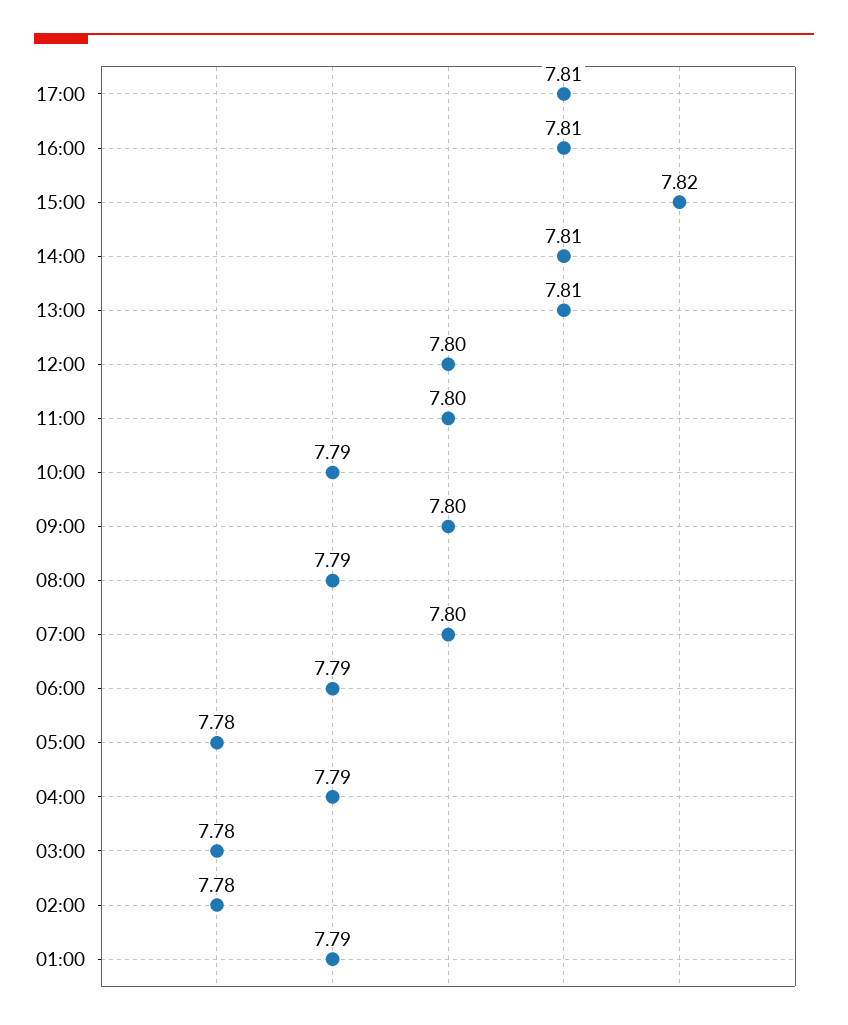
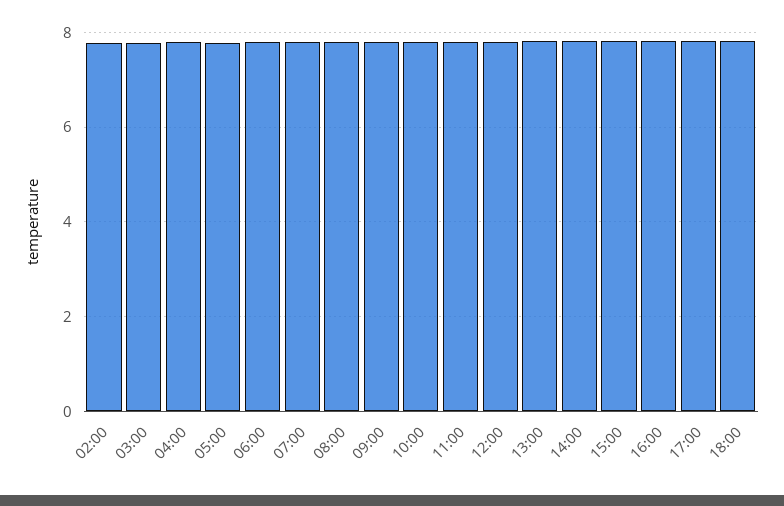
01:00: 7.79 -> none
18:00: none -> 7.8

